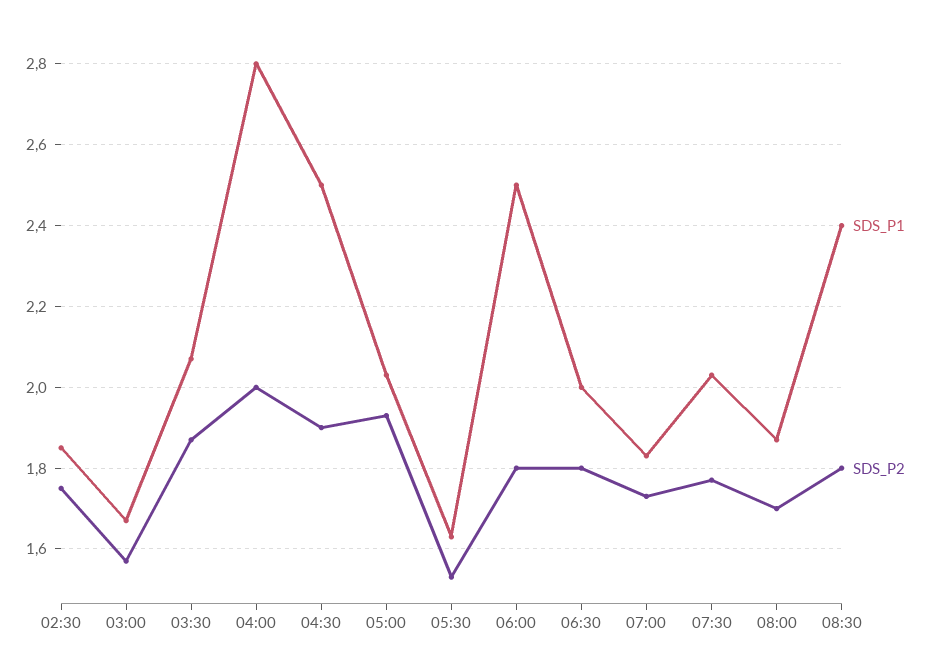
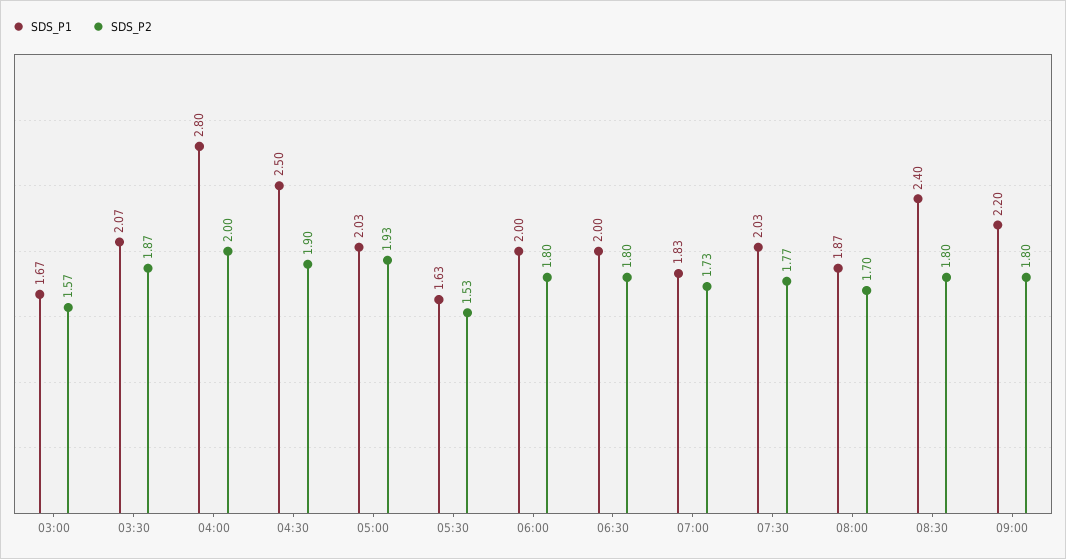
SDS_P1, 02:30: 1.85 -> none
SDS_P2, 02:30: 1.75 -> none
SDS_P1, 06:00: 2.5 -> 2
SDS_P1, 09:00: none -> 2.2
SDS_P2, 09:00: none -> 1.8

